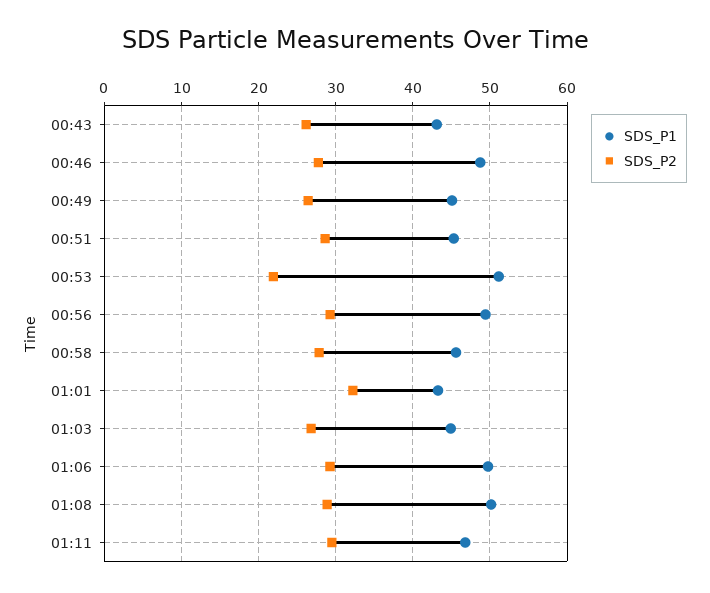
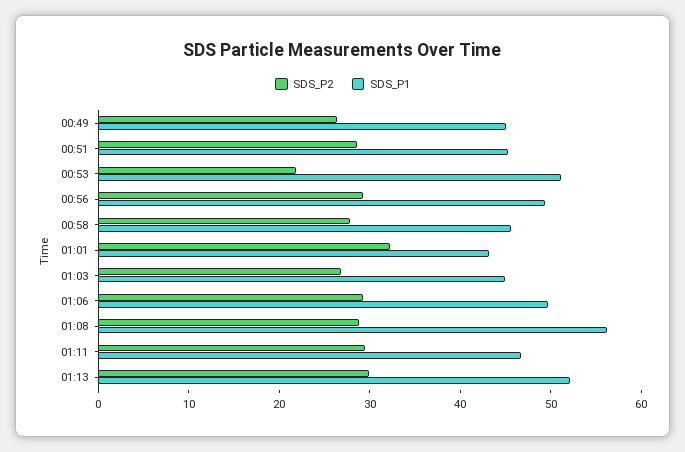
SDS_P1, 00:43: 43 -> none
SDS_P2, 00:43: 26 -> none
SDS_P1, 00:46: 49 -> none
SDS_P2, 00:46: 28 -> none
SDS_P1, 01:08: 50 -> 56
SDS_P2, 01:13: none -> 30
SDS_P1, 01:13: none -> 52

